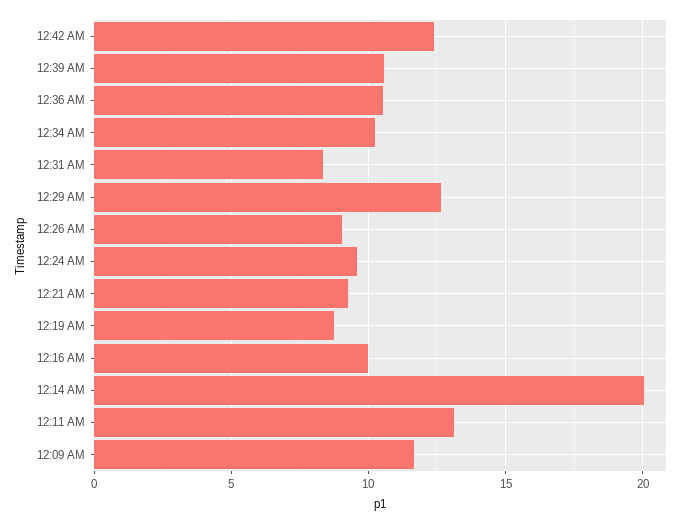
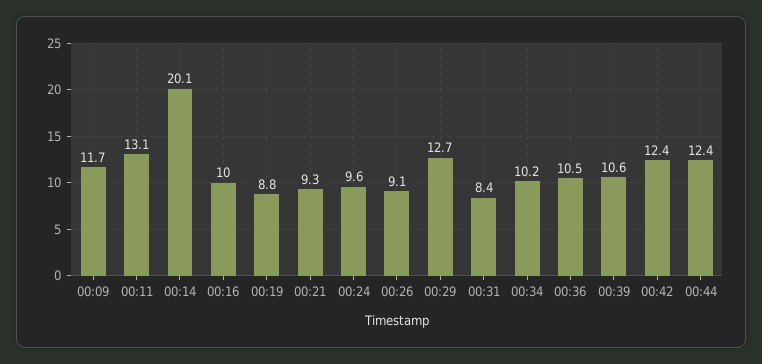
00:44: none -> 12.4

